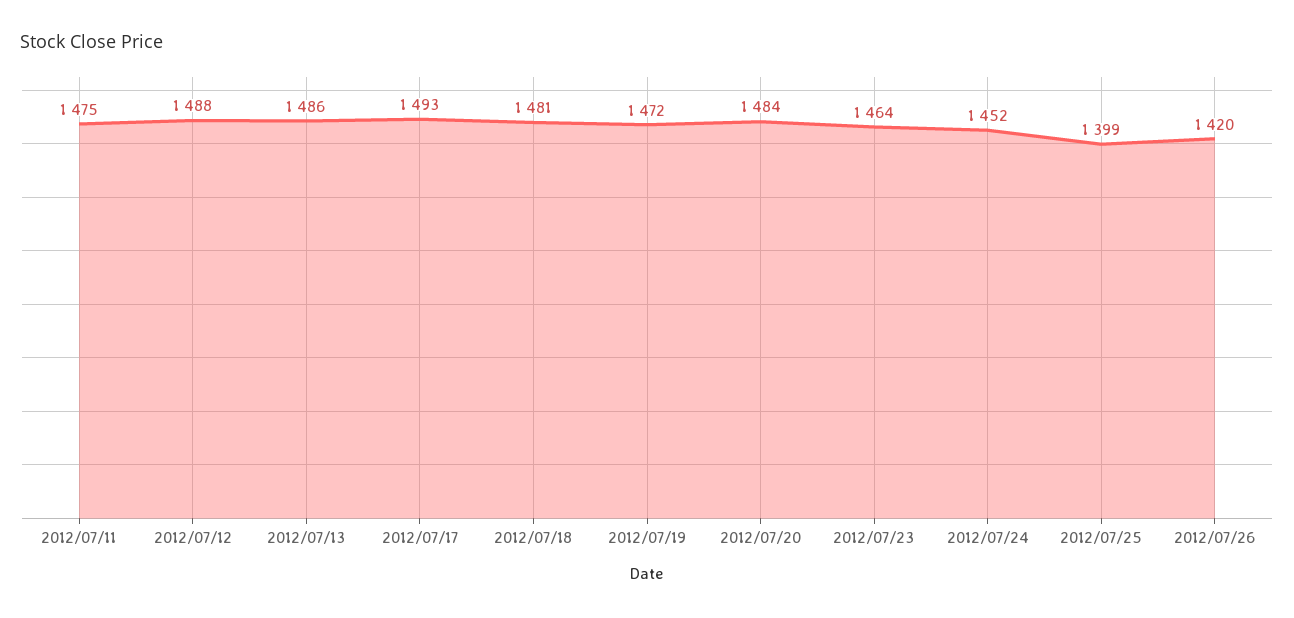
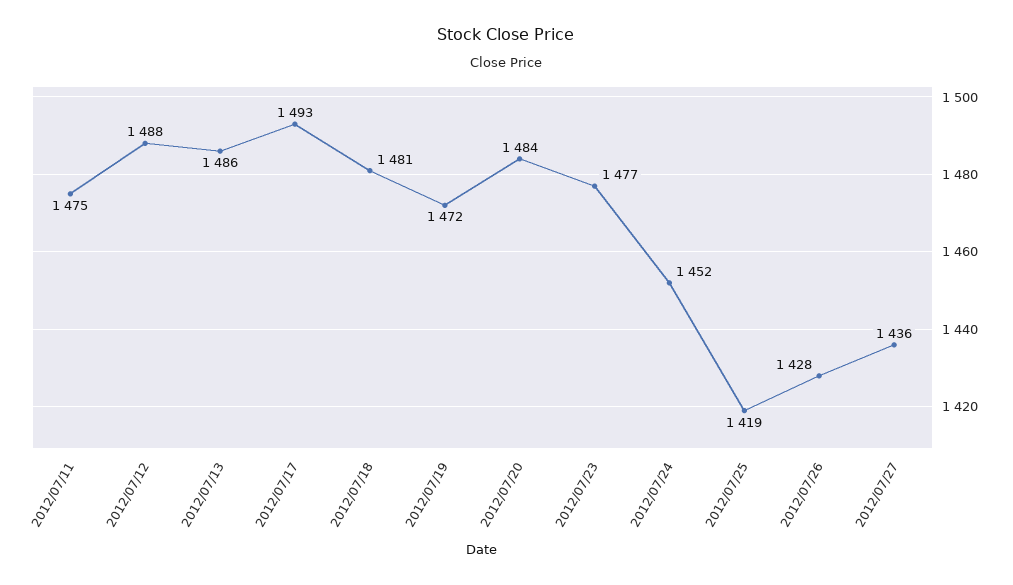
2012/07/23: 1464 -> 1477
2012/07/25: 1399 -> 1419
2012/07/26: 1420 -> 1428
2012/07/27: none -> 1436

